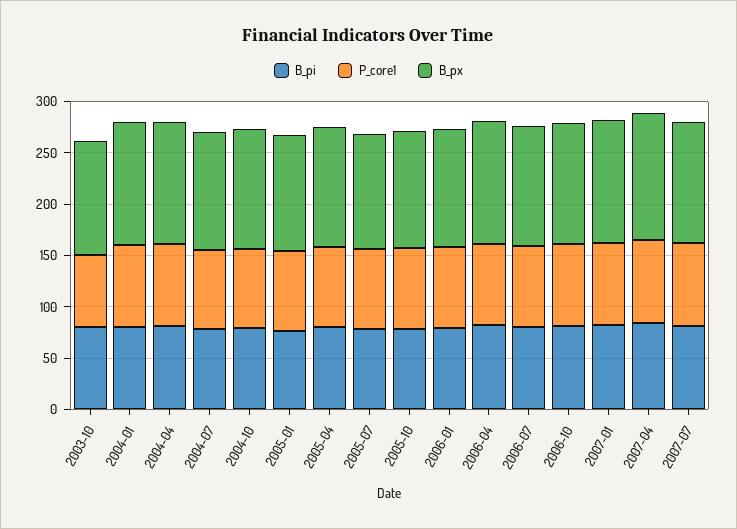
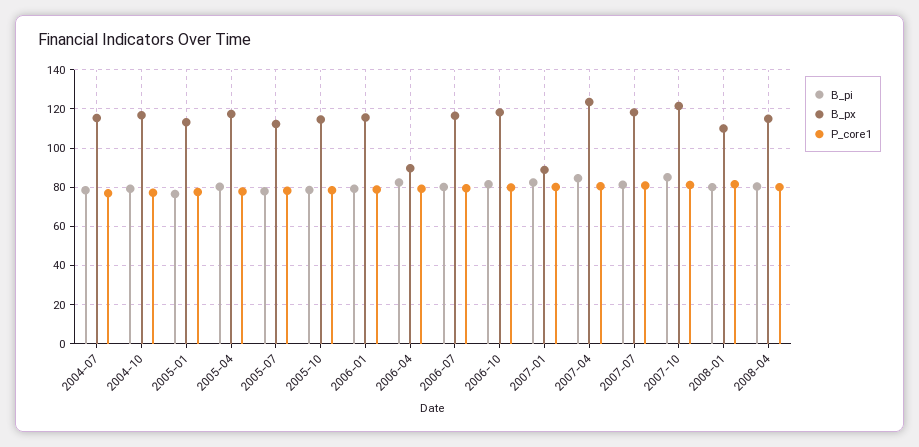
B_pi, 2003-10: 80 -> none
P_core1, 2003-10: 70 -> none
B_px, 2003-10: 110 -> none
B_pi, 2004-01: 80 -> none
P_core1, 2004-01: 80 -> none
B_px, 2004-01: 120 -> none
B_pi, 2004-04: 80 -> none
P_core1, 2004-04: 80 -> none
B_px, 2004-04: 120 -> none
B_px, 2006-04: 120 -> 90
B_px, 2007-01: 120 -> 90
B_pi, 2007-10: none -> 85
B_px, 2007-10: none -> 120
P_core1, 2007-10: none -> 80
B_pi, 2008-01: none -> 80
B_px, 2008-01: none -> 110
P_core1, 2008-01: none -> 80
B_pi, 2008-04: none -> 80
B_px, 2008-04: none -> 115
P_core1, 2008-04: none -> 80

